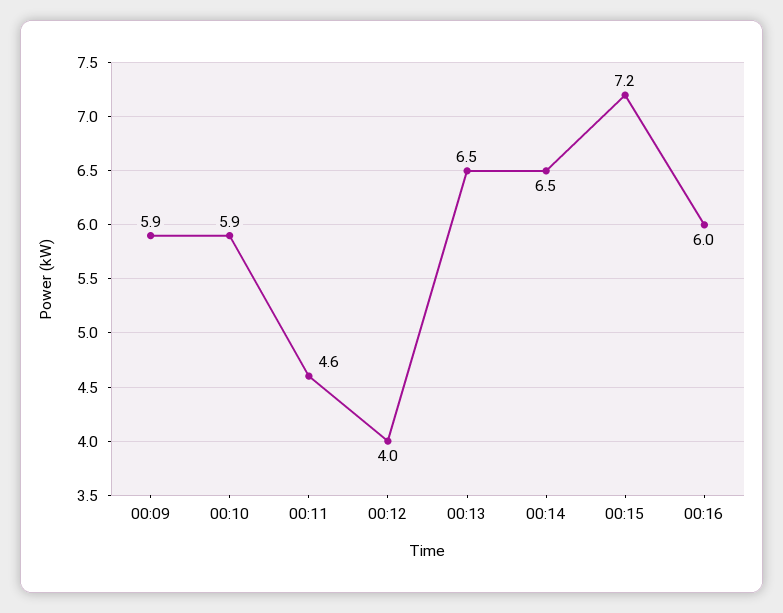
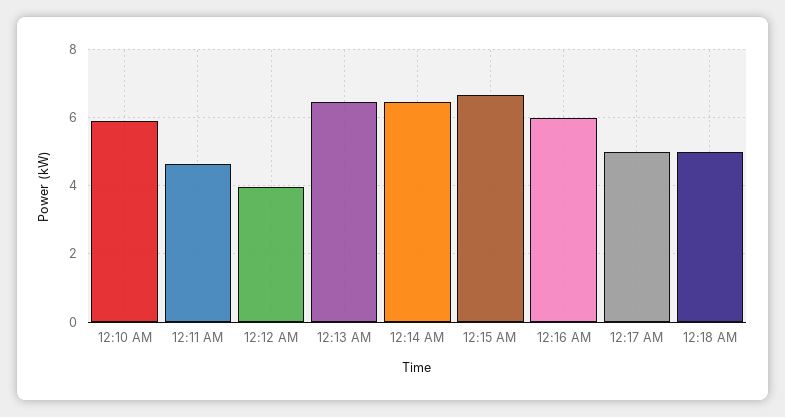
00:09: 5.9 -> none
00:15: 7.2 -> 6.6
12:17 AM: none -> 5
12:18 AM: none -> 5

